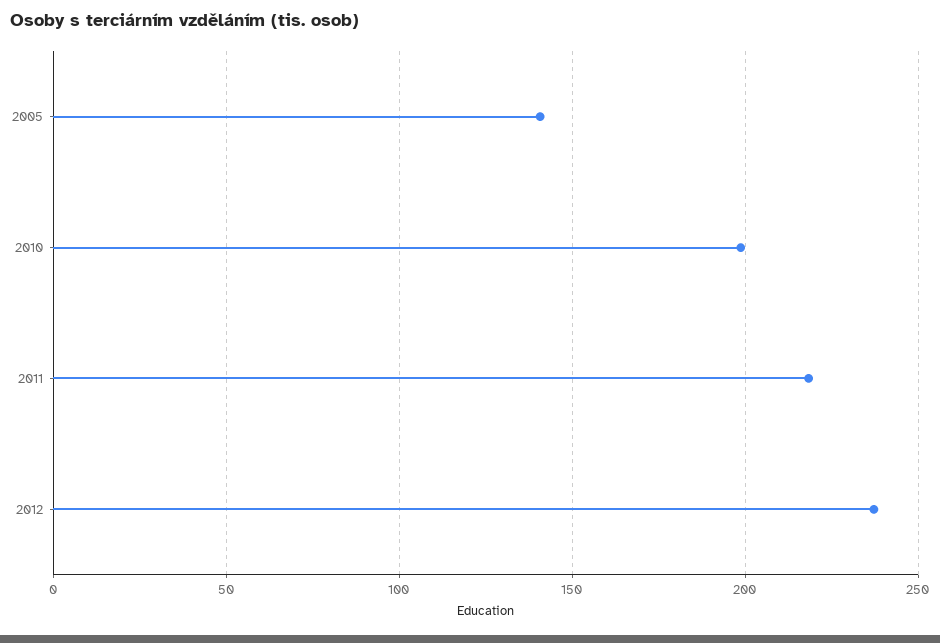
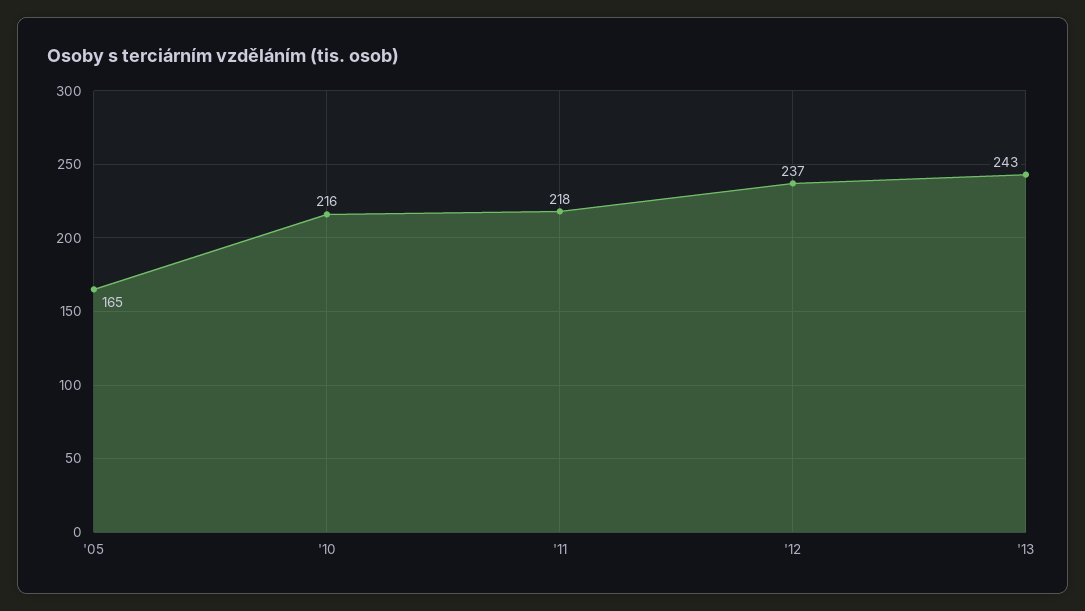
2005: 140 -> 165
2010: 200 -> 216
'13: none -> 243

